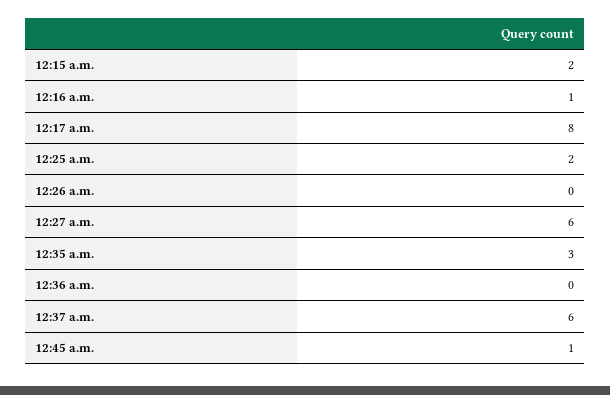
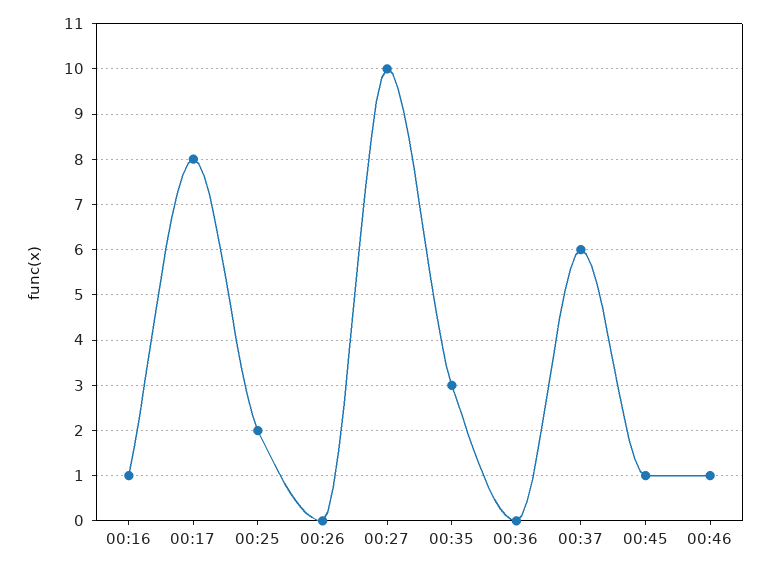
12:15 a.m.: 2 -> none
12:27 a.m.: 6 -> 10
00:46: none -> 1

